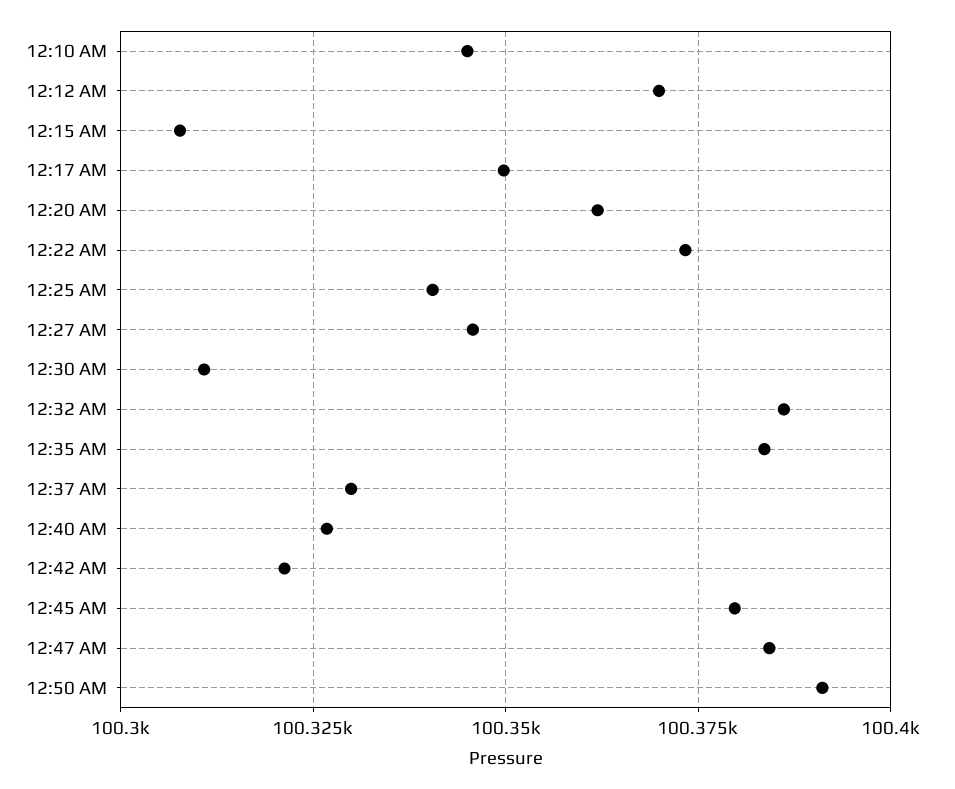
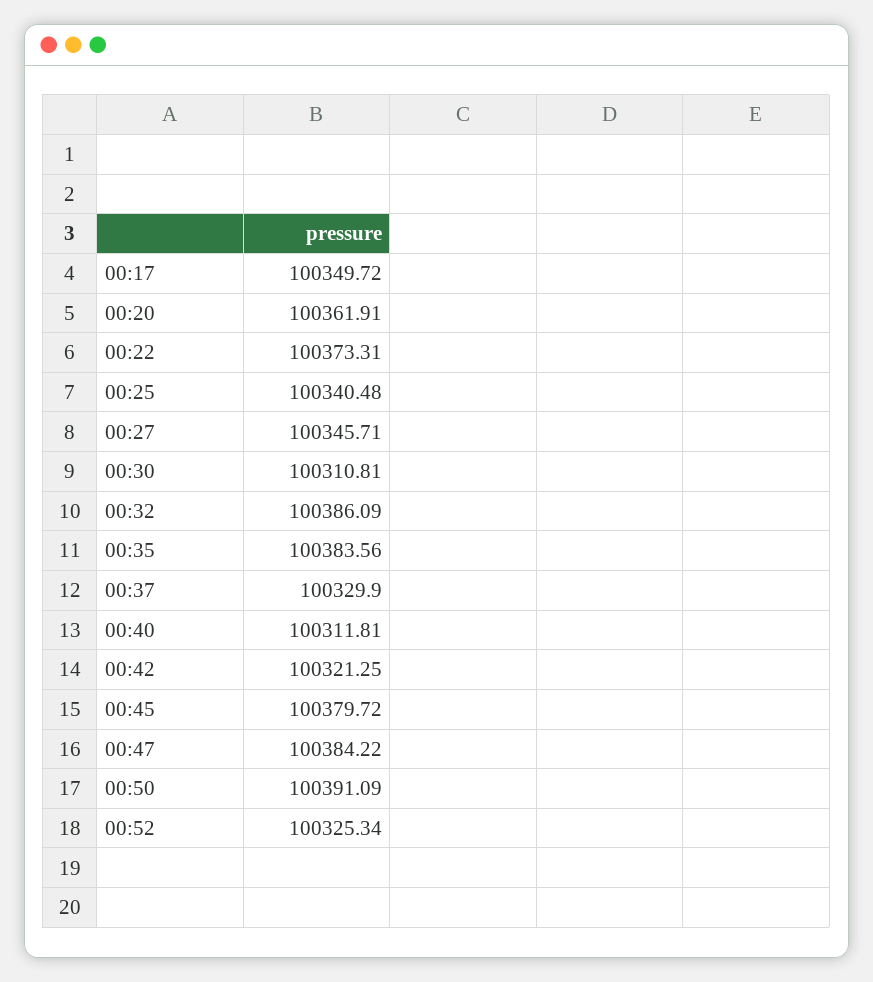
12:10 AM: 100345 -> none
12:12 AM: 100370 -> none
12:15 AM: 100307.5 -> none
12:40 AM: 100327.5 -> 100311.81
00:52: none -> 100325.34

